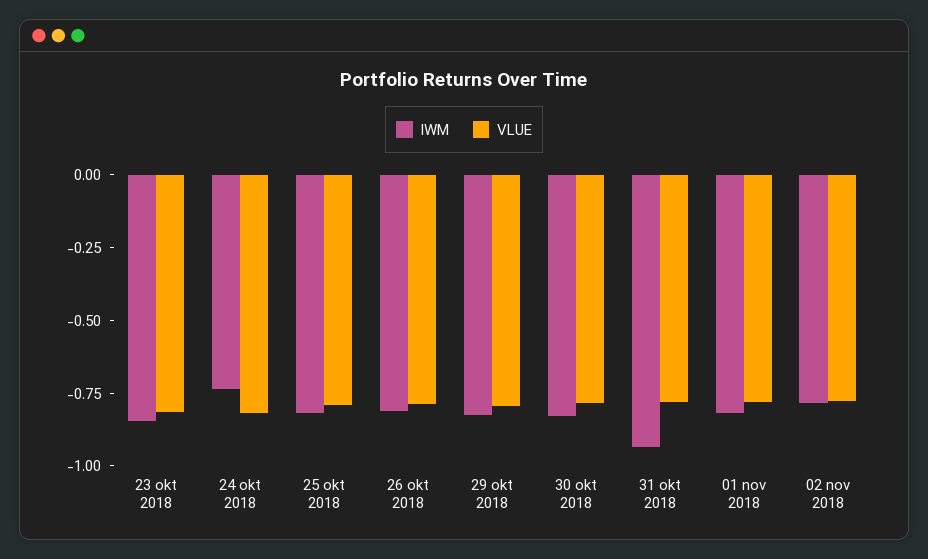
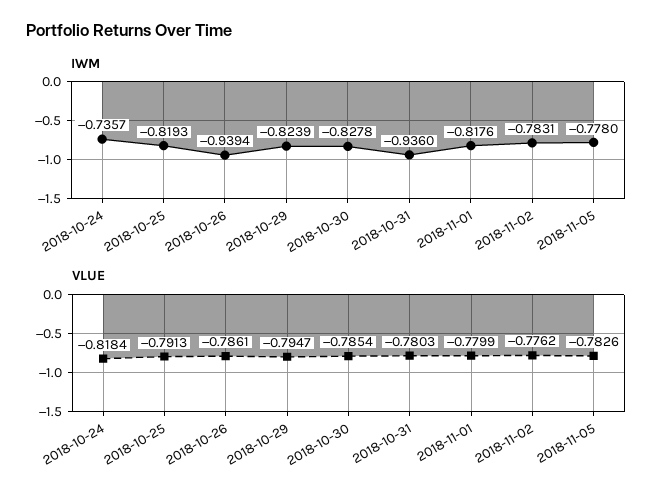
IWM, 23 okt 2018: -0.85 -> none
VLUE, 23 okt 2018: -0.8 -> none
IWM, 26 okt 2018: -0.8 -> -0.9394
IWM, 2018-11-05: none -> -0.778
VLUE, 2018-11-05: none -> -0.7826

